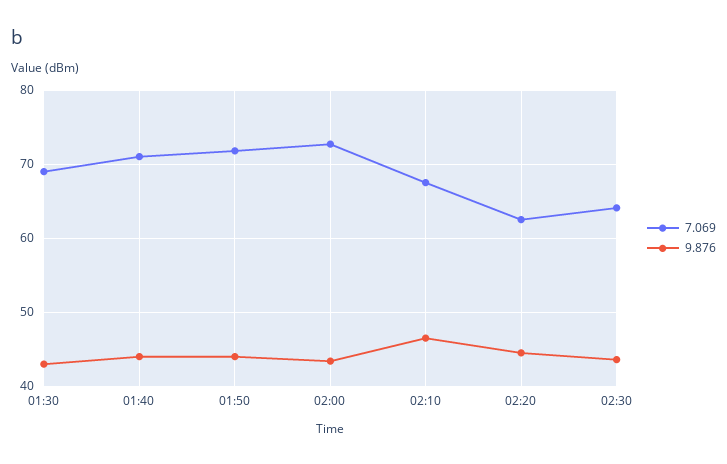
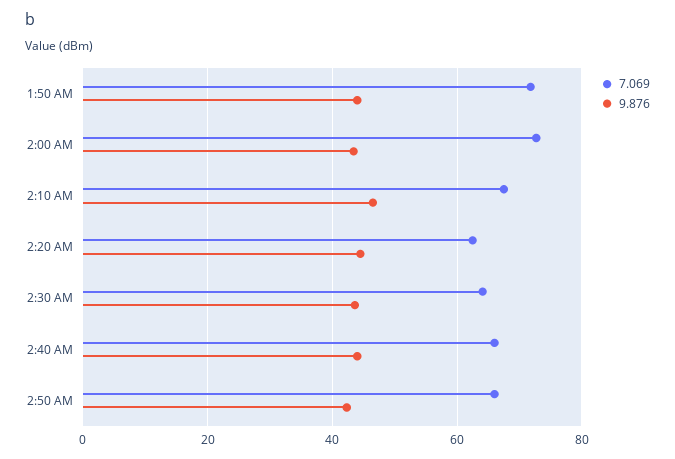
7.069, 01:30: 69 -> none
9.876, 01:30: 43 -> none
7.069, 01:40: 71 -> none
9.876, 01:40: 44 -> none
7.069, 2:40 AM: none -> 66
9.876, 2:40 AM: none -> 44
7.069, 2:50 AM: none -> 66
9.876, 2:50 AM: none -> 42

